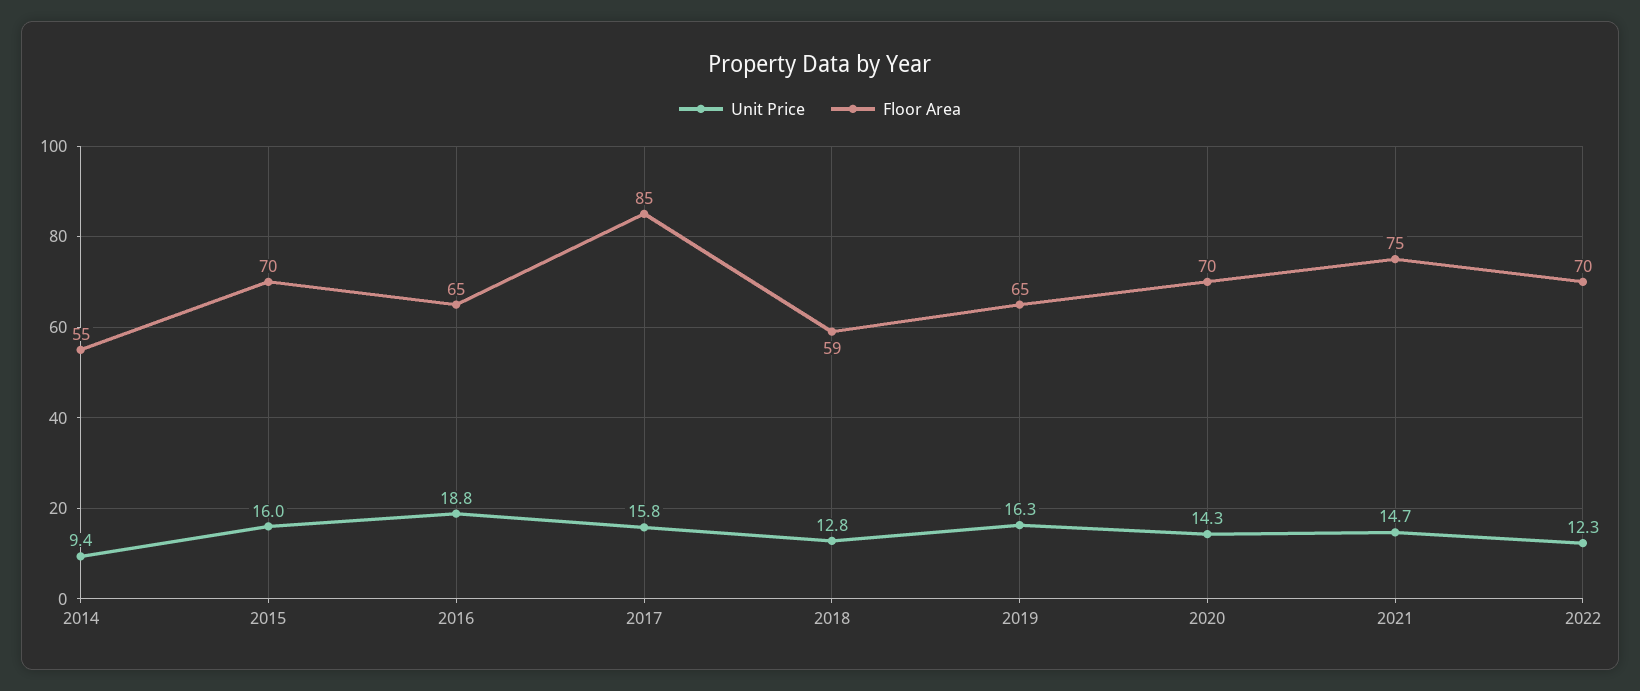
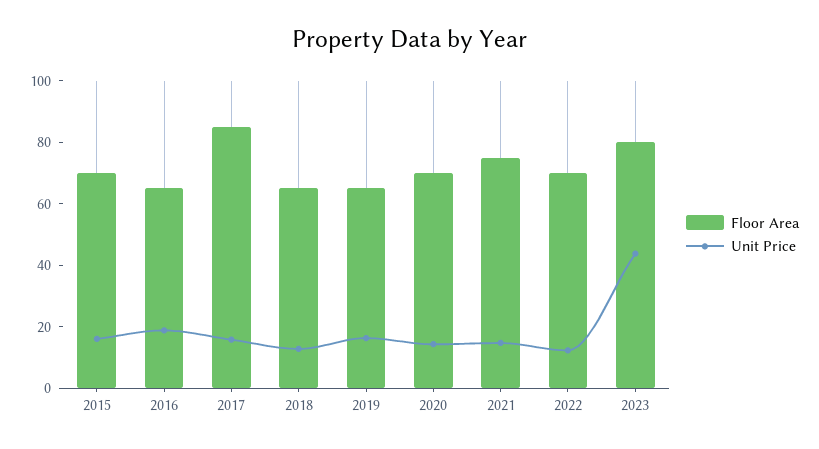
Unit Price, 2014: 9.4 -> none
Floor Area, 2014: 55 -> none
Floor Area, 2018: 59 -> 65
Floor Area, 2023: none -> 80
Unit Price, 2023: none -> 45

